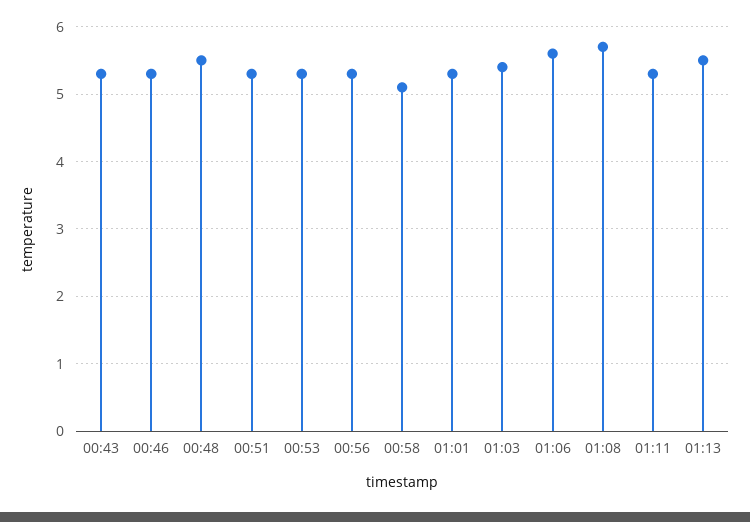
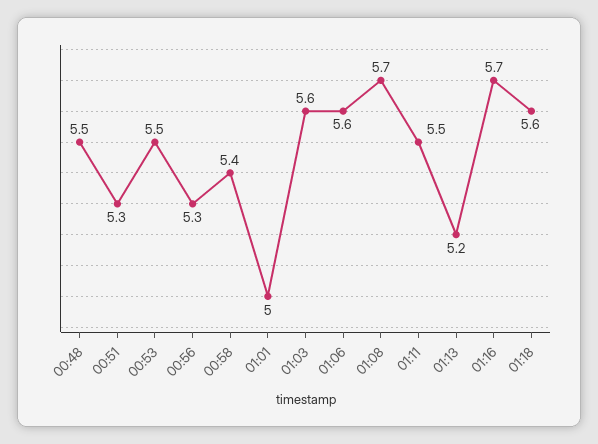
00:43: 5.3 -> none
00:46: 5.3 -> none
00:53: 5.3 -> 5.5
00:58: 5.1 -> 5.4
01:01: 5.3 -> 5
01:03: 5.4 -> 5.6
01:11: 5.3 -> 5.5
01:13: 5.5 -> 5.2
01:16: none -> 5.7
01:18: none -> 5.6

